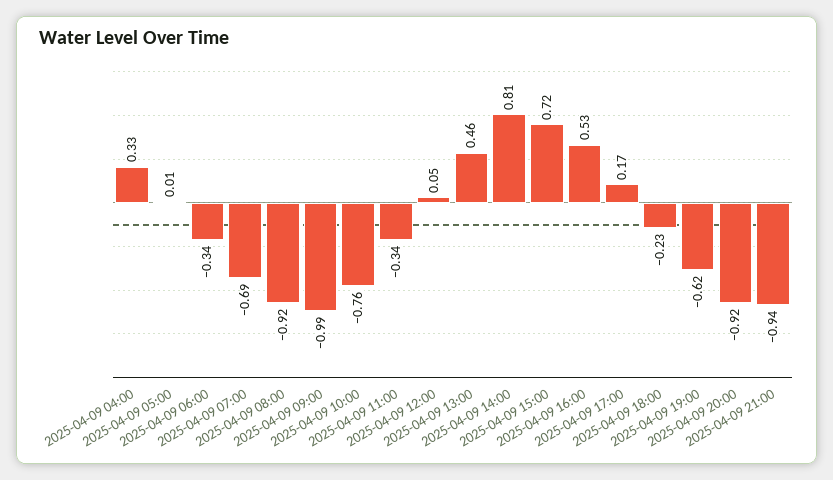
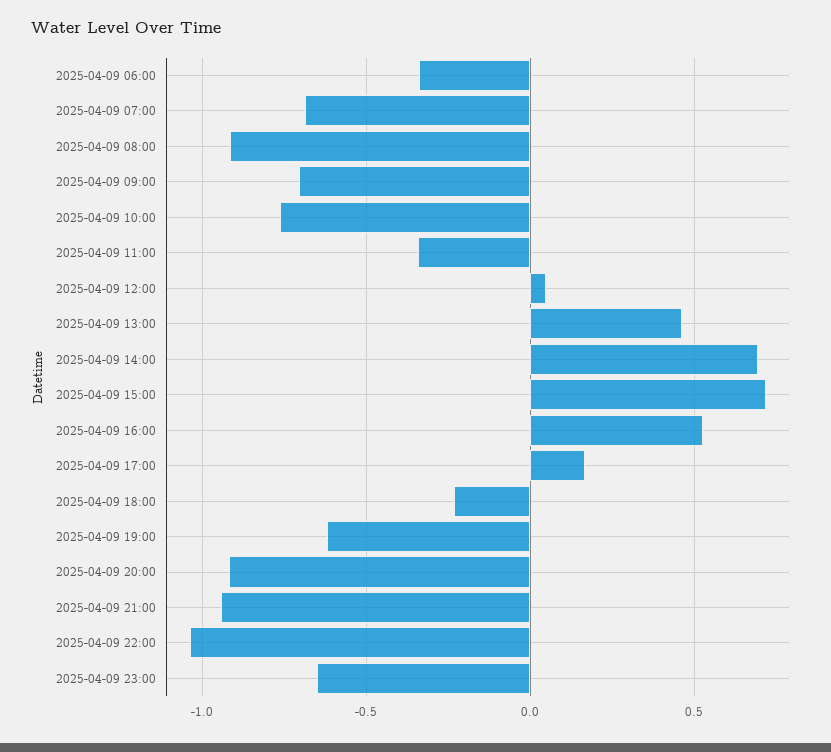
2025-04-09 04:00: 0.33 -> none
2025-04-09 05:00: 0.01 -> none
2025-04-09 09:00: -0.99 -> -0.7
2025-04-09 14:00: 0.81 -> 0.7
2025-04-09 22:00: none -> -1.05
2025-04-09 23:00: none -> -0.65

